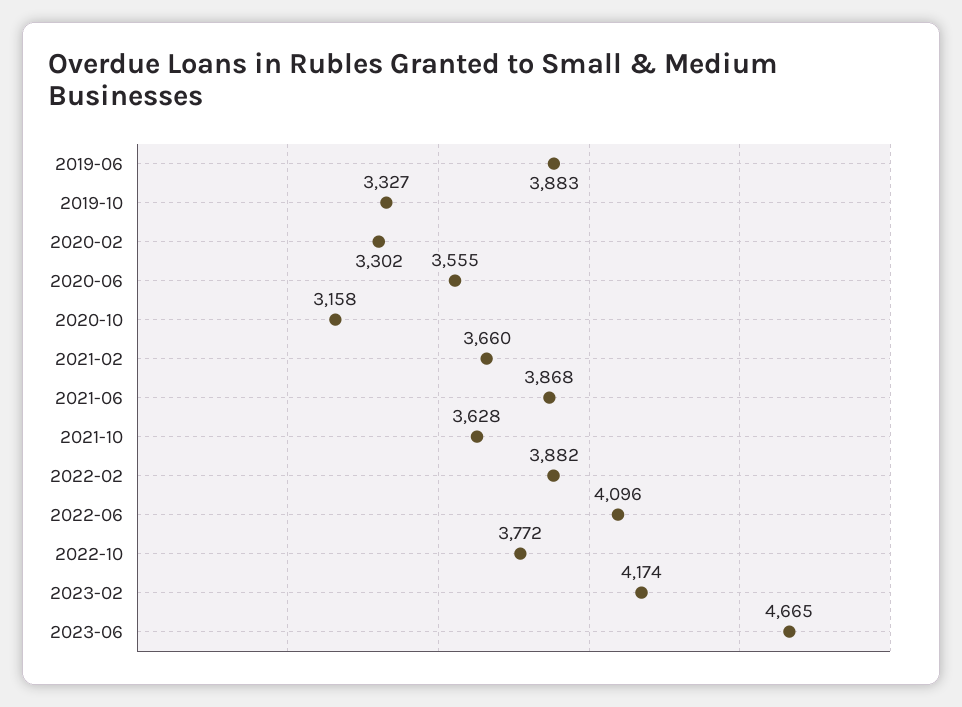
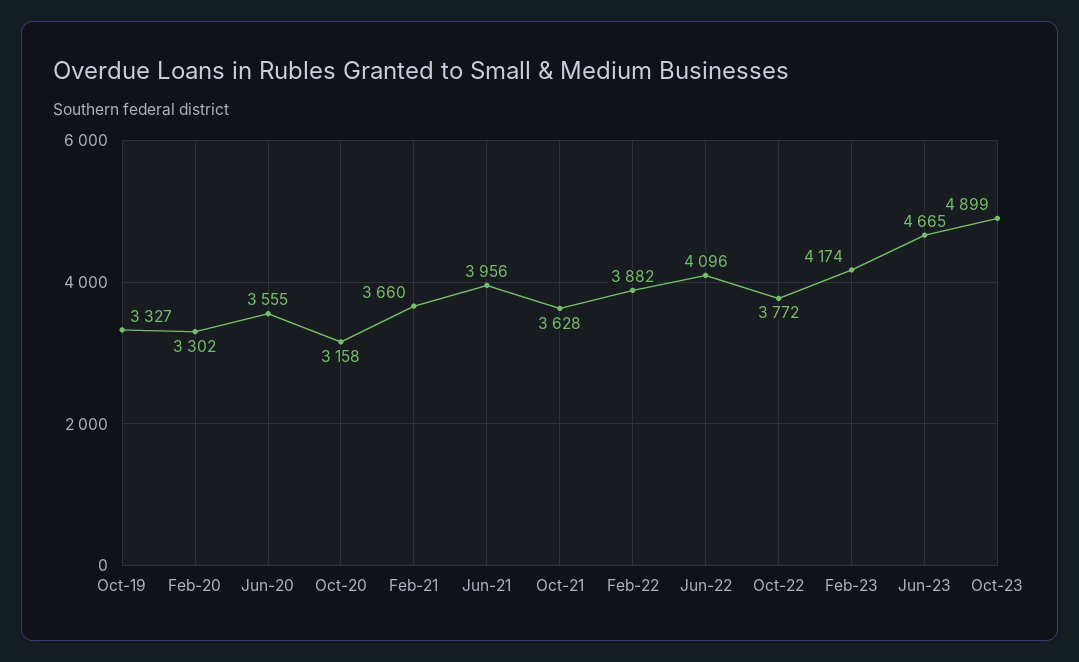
2019-06: 3883 -> none
2021-06: 3868 -> 3956
Oct-23: none -> 4899

